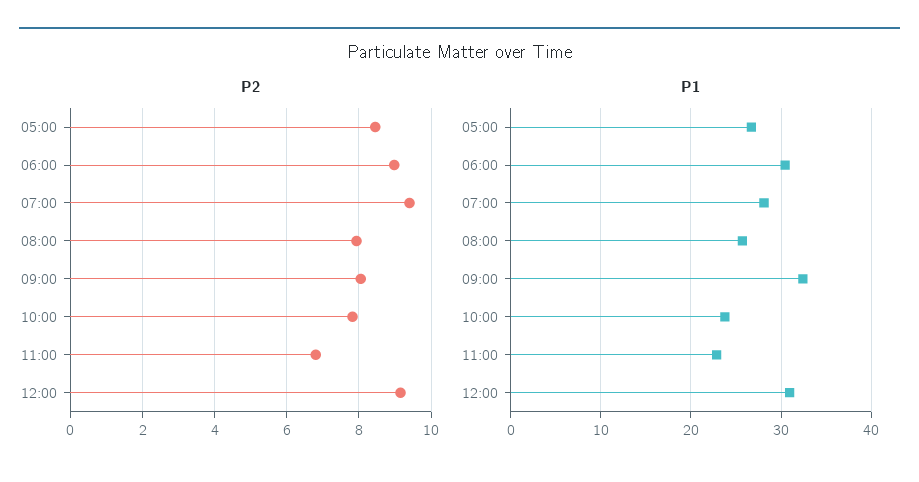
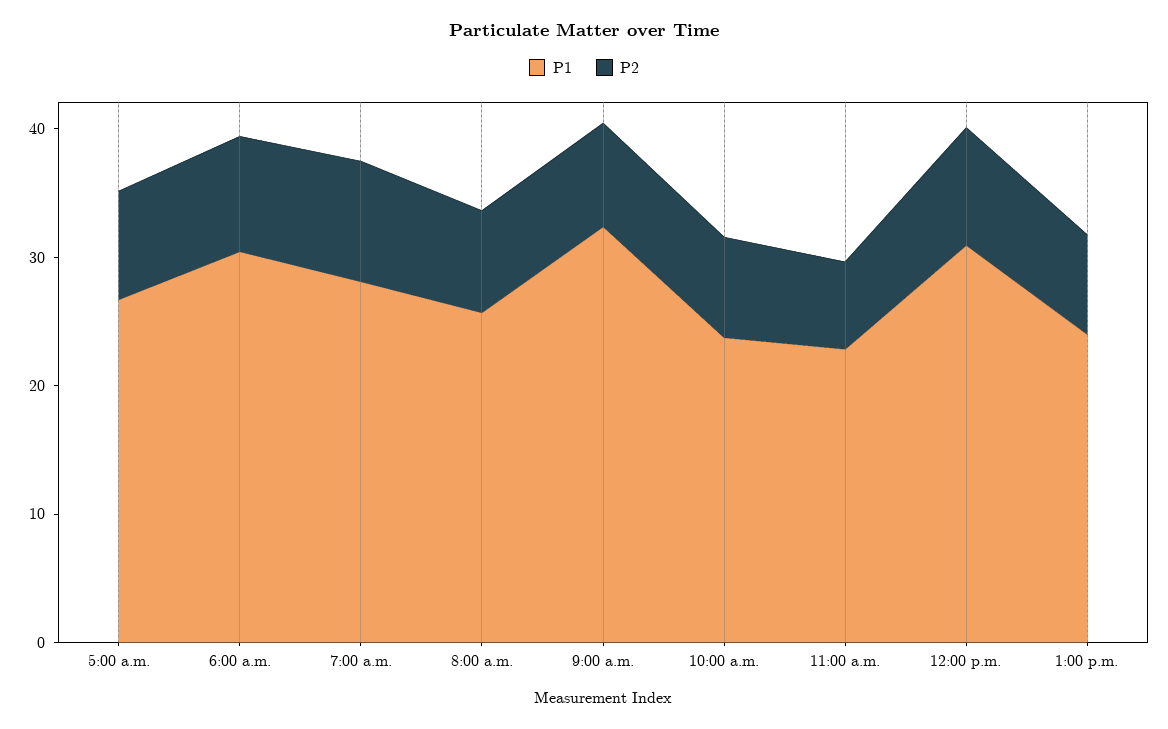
P1, 1:00 p.m.: none -> 24
P2, 1:00 p.m.: none -> 8

